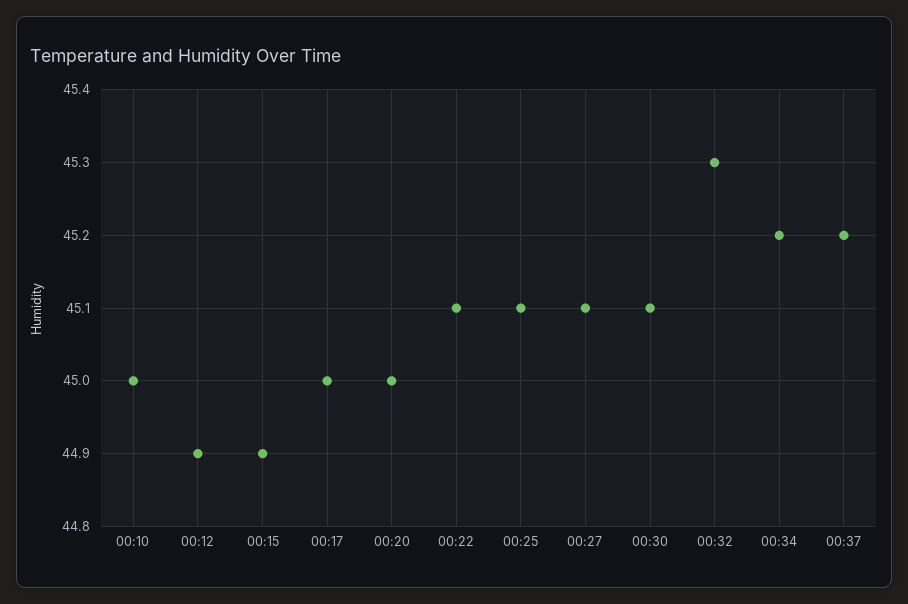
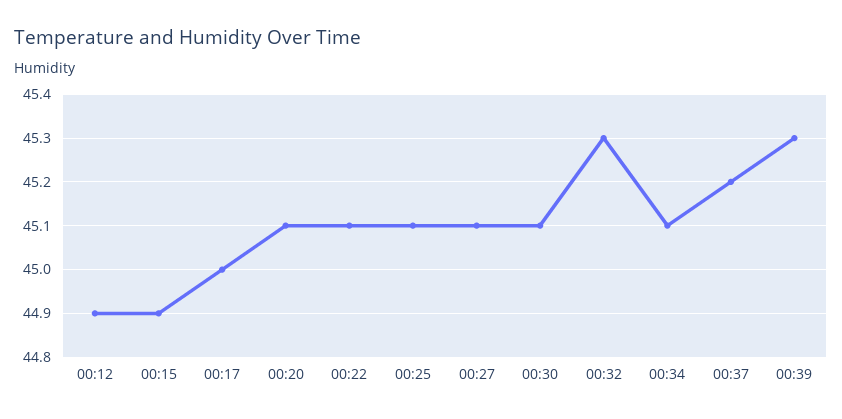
00:10: 45 -> none
00:20: 45 -> 45.1
00:34: 45.2 -> 45.1
00:39: none -> 45.3

